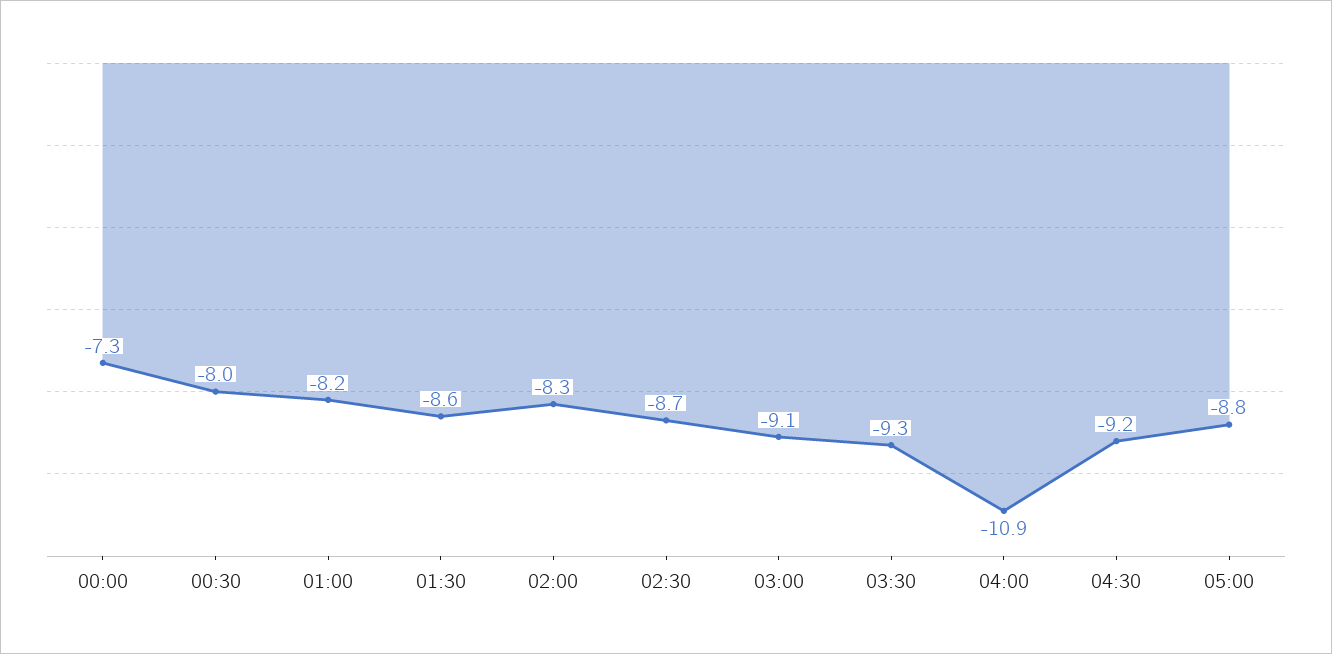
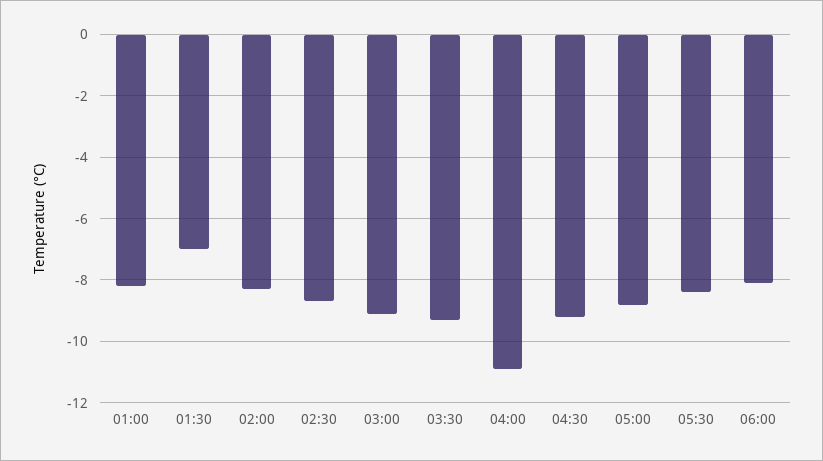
00:00: -7.3 -> none
00:30: -8 -> none
01:30: -8.6 -> -7
05:30: none -> -8.5
06:00: none -> -8

